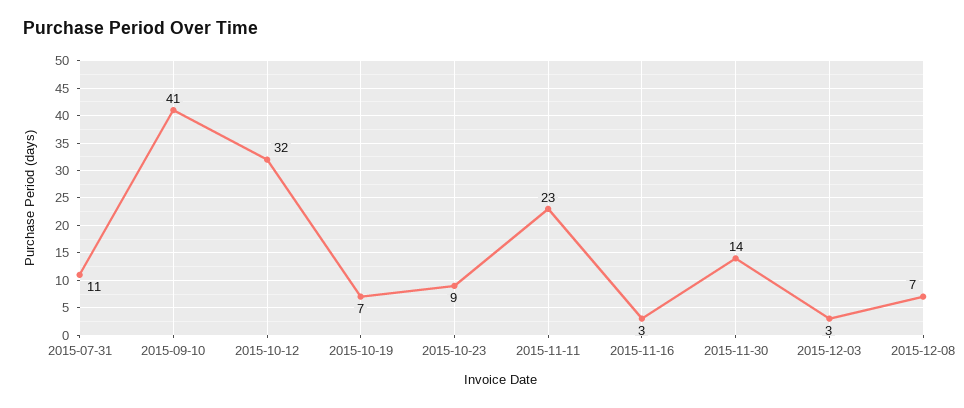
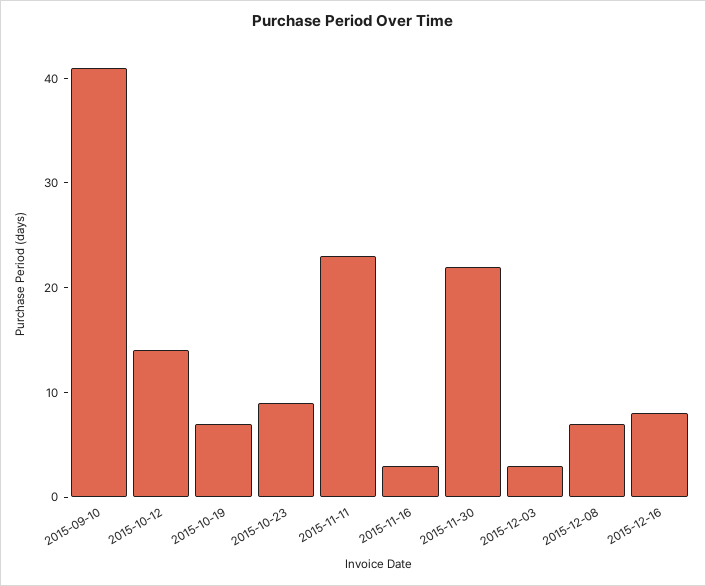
2015-07-31: 11 -> none
2015-10-12: 32 -> 14
2015-11-30: 14 -> 22
2015-12-16: none -> 8

